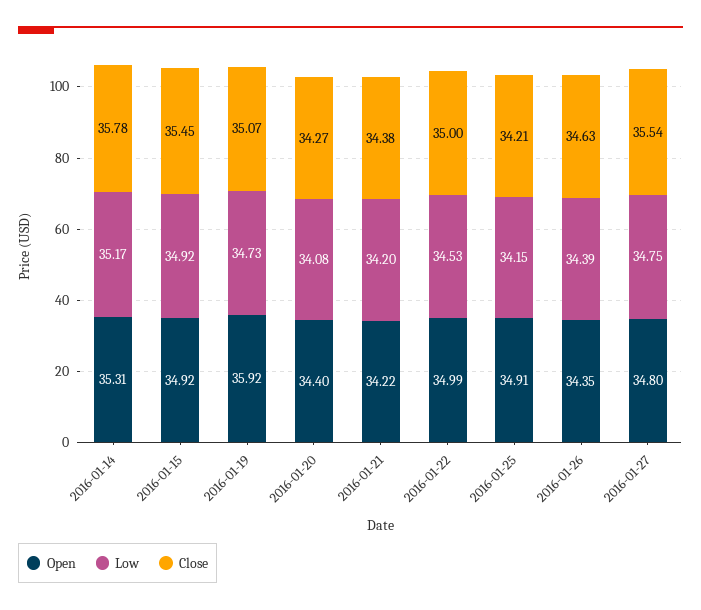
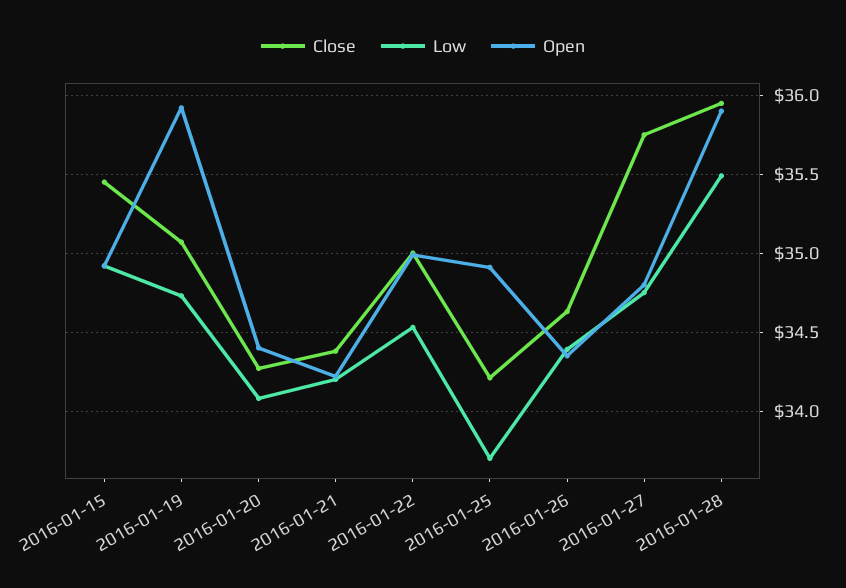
Open, 2016-01-14: 35.31 -> none
Low, 2016-01-14: 35.17 -> none
Close, 2016-01-14: 35.78 -> none
Low, 2016-01-25: 34.15 -> 33.7
Close, 2016-01-27: 35.54 -> 35.75
Close, 2016-01-28: none -> 35.95
Low, 2016-01-28: none -> 35.5
Open, 2016-01-28: none -> 35.9

